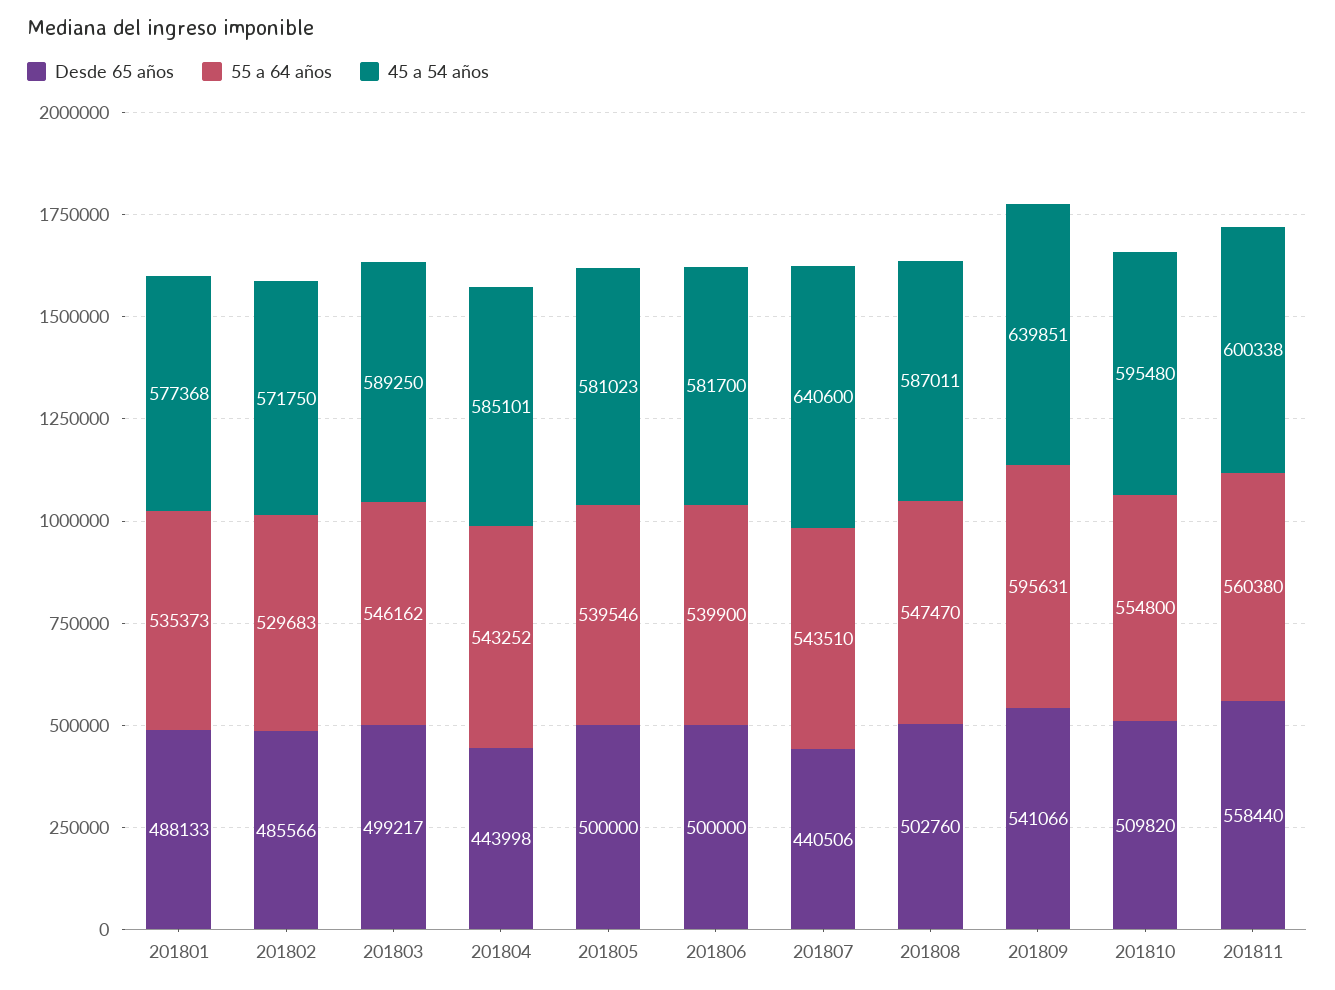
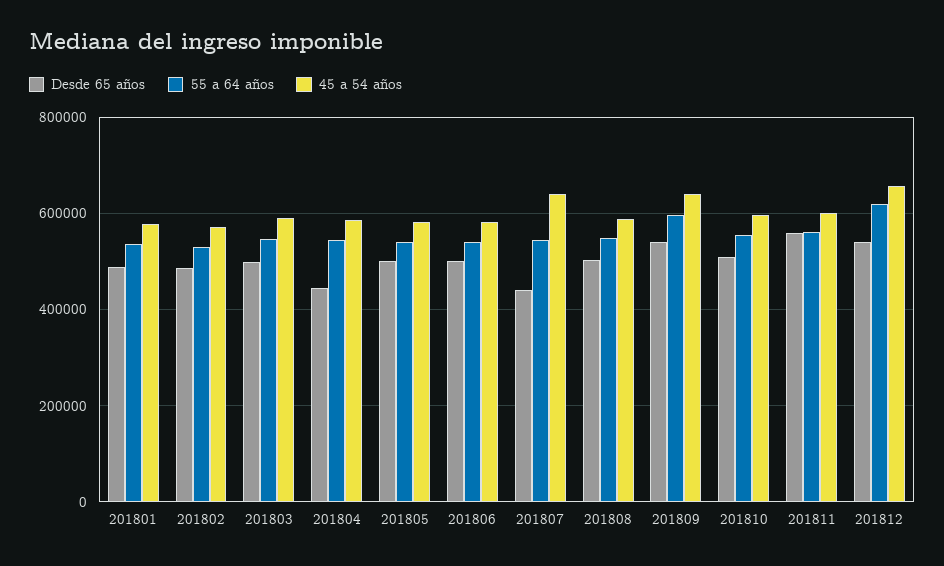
Desde 65 años, 201812: none -> 540000
55 a 64 años, 201812: none -> 620000
45 a 54 años, 201812: none -> 660000

